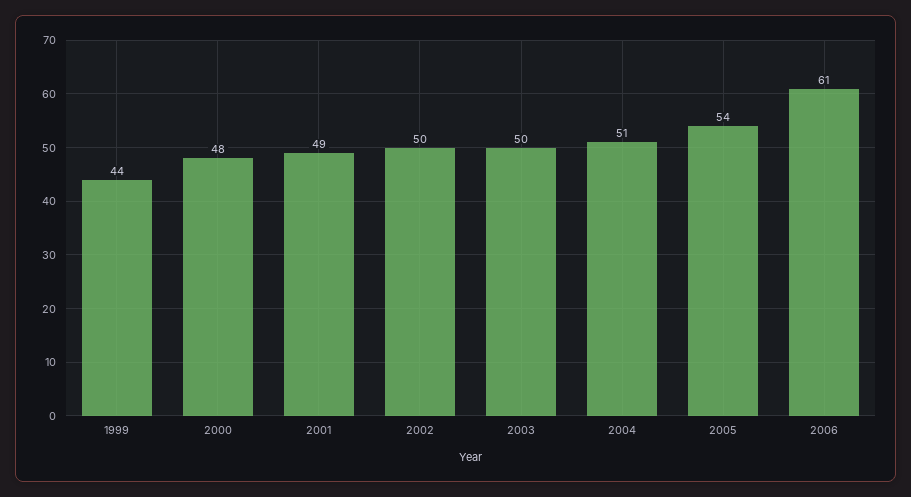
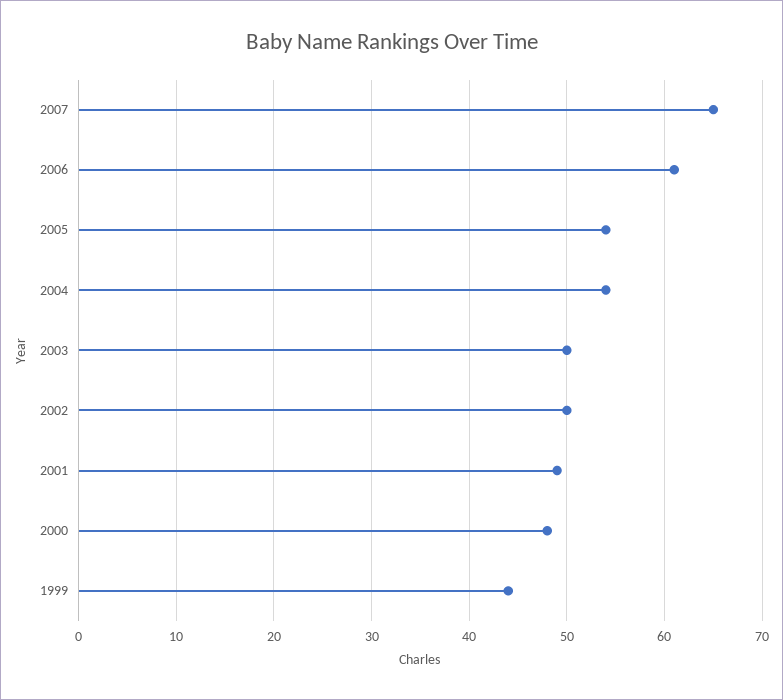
2004: 51 -> 54
2007: none -> 65

